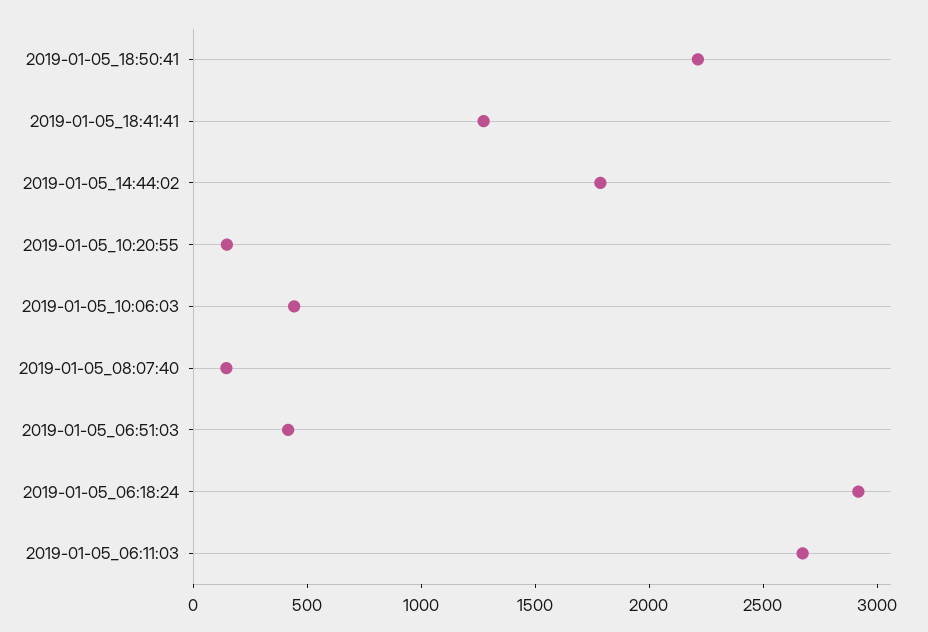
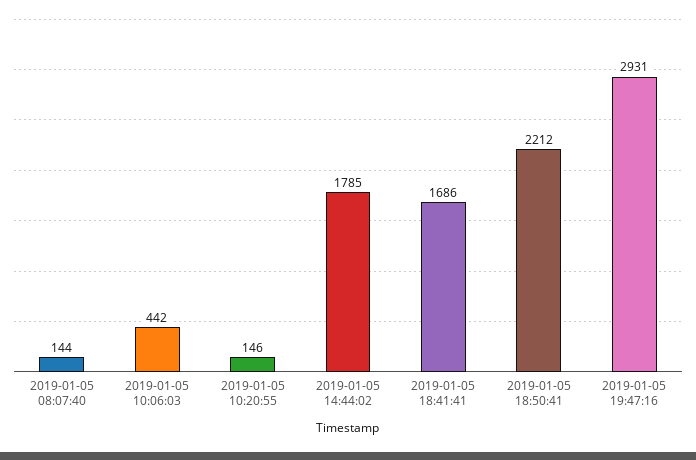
2019-01-05_18:41:41: 1300 -> 1686
2019-01-05_06:51:03: 400 -> none
2019-01-05_06:18:24: 2900 -> none
2019-01-05_06:11:03: 2700 -> none
2019-01-05 19:47:16: none -> 2931

